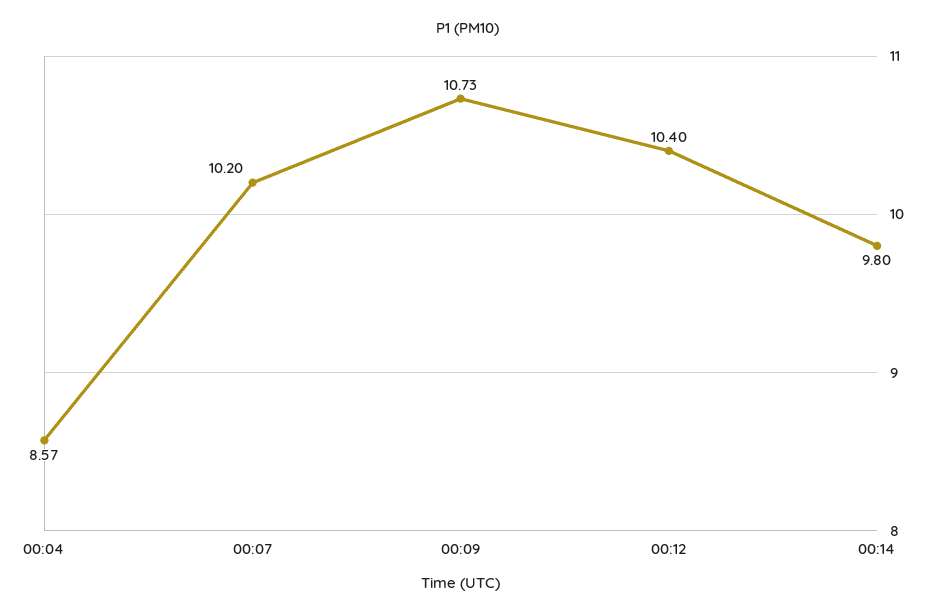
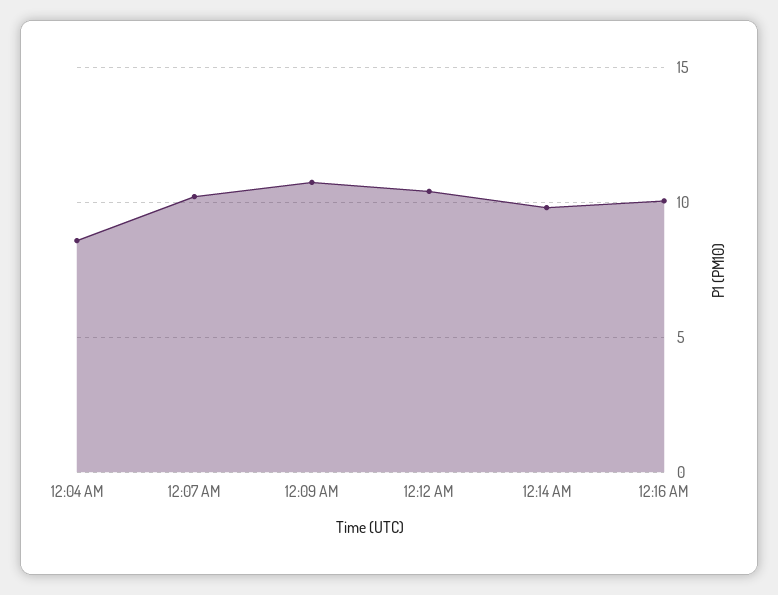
12:16 AM: none -> 10

